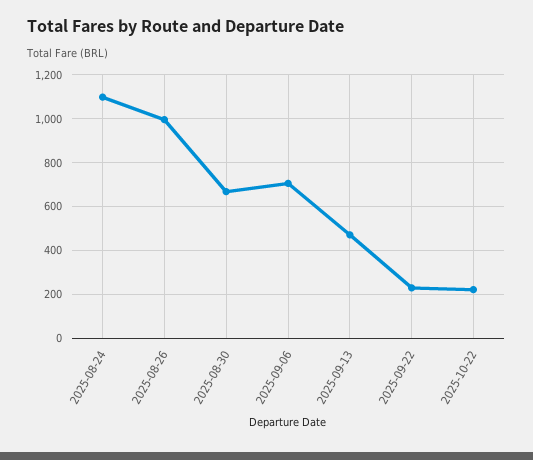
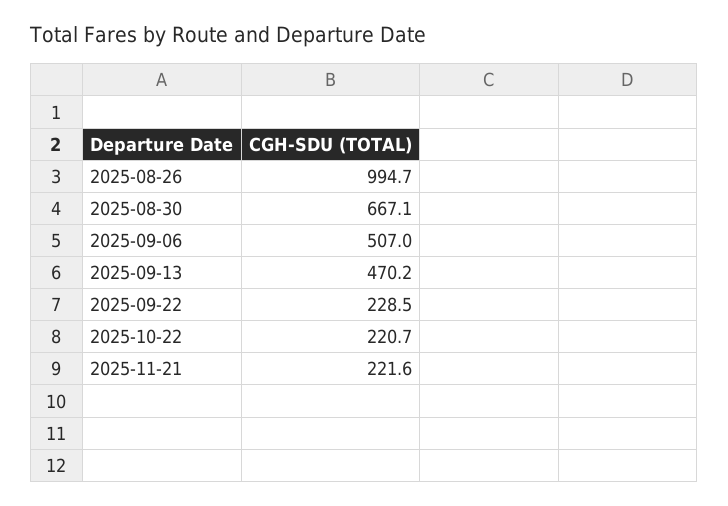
2025-08-24: 1100 -> none
2025-09-06: 700 -> 507
2025-11-21: none -> 221.6

